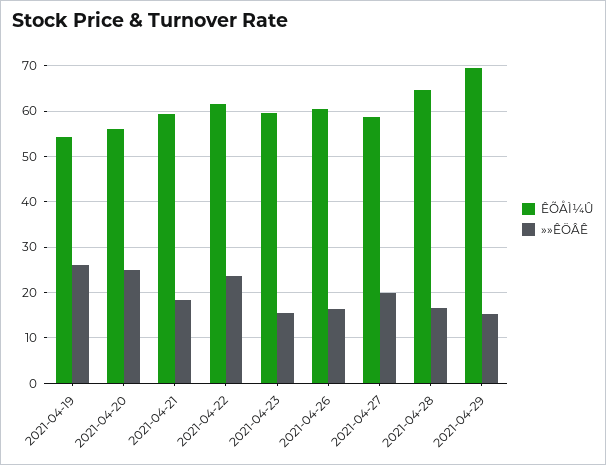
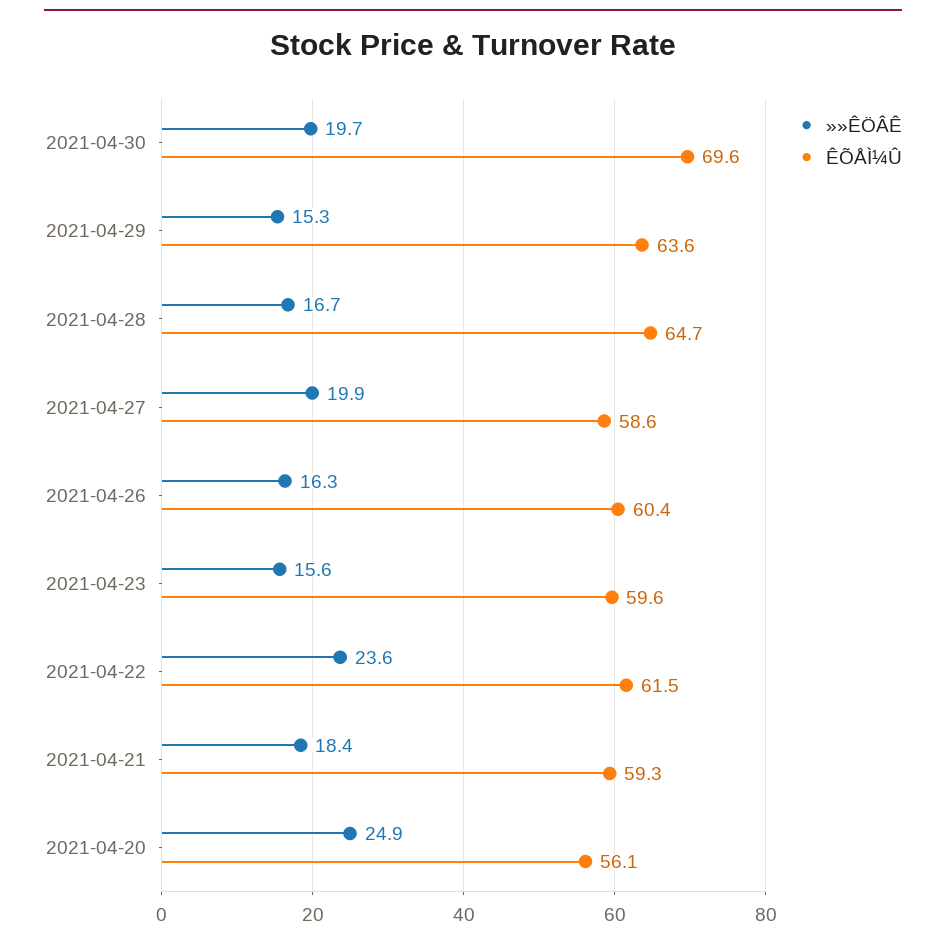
ÊÕÅÌ¼Û, 2021-04-19: 54 -> none
»»ÊÖÂÊ, 2021-04-19: 26 -> none
ÊÕÅÌ¼Û, 2021-04-29: 70 -> 63.6
»»ÊÖÂÊ, 2021-04-30: none -> 19.7
ÊÕÅÌ¼Û, 2021-04-30: none -> 69.6

